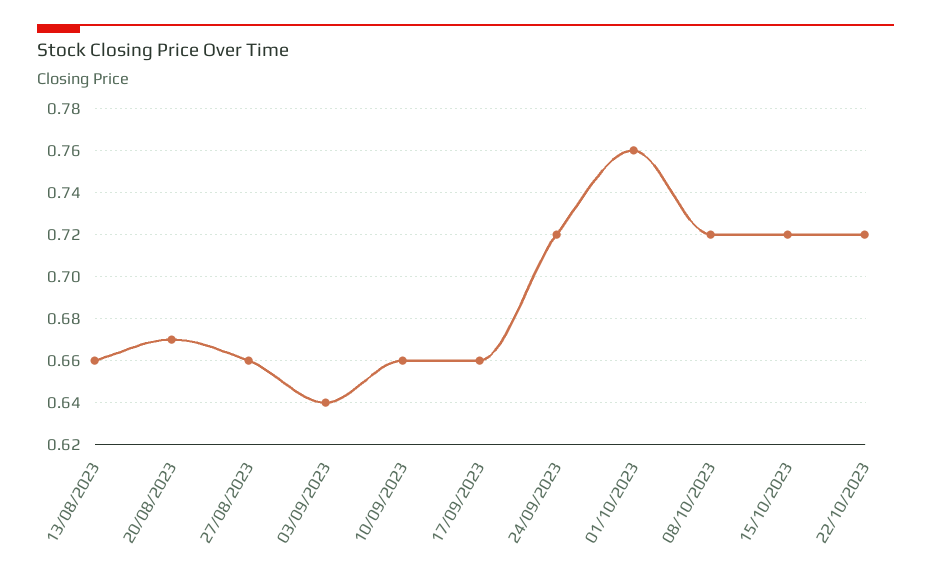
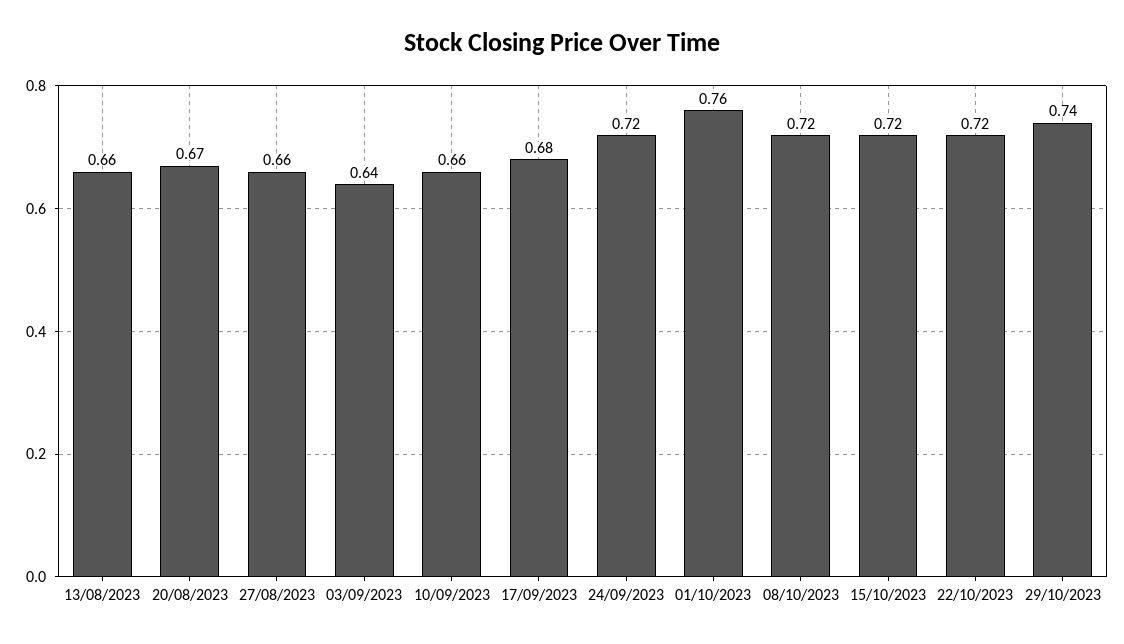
17/09/2023: 0.66 -> 0.68
29/10/2023: none -> 0.74

